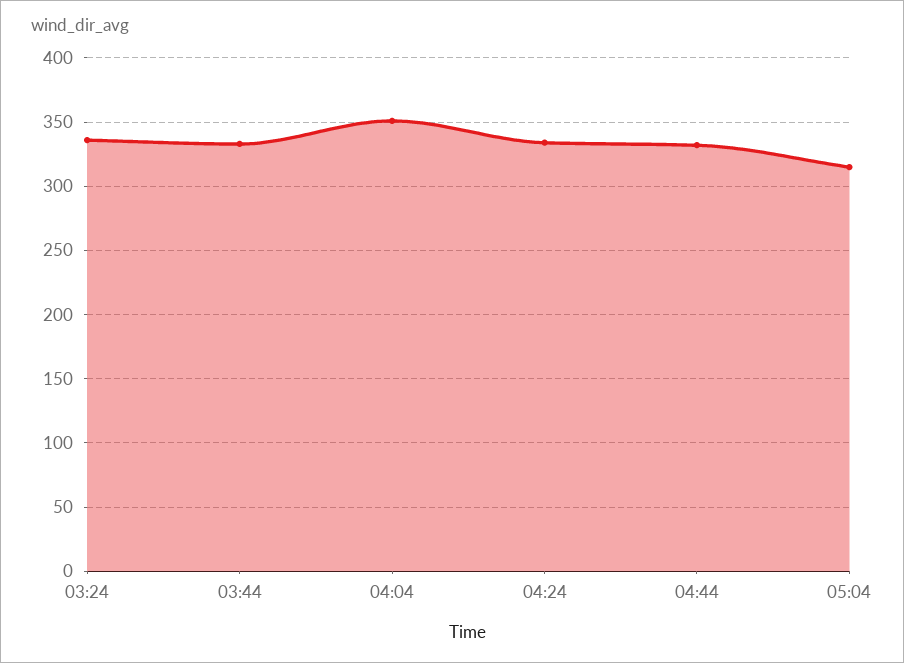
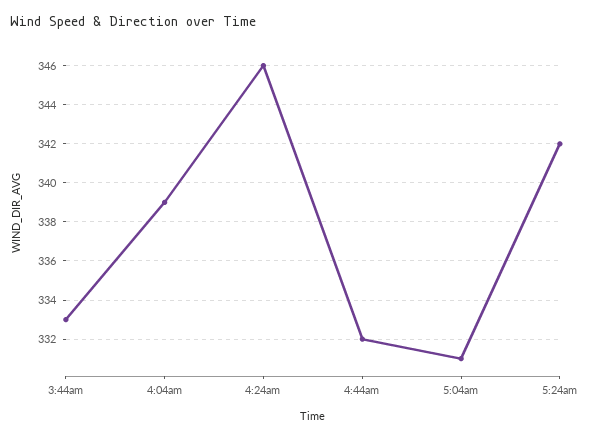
03:24: 335 -> none
04:04: 350 -> 339
04:24: 335 -> 346
05:04: 315 -> 331
5:24am: none -> 342

